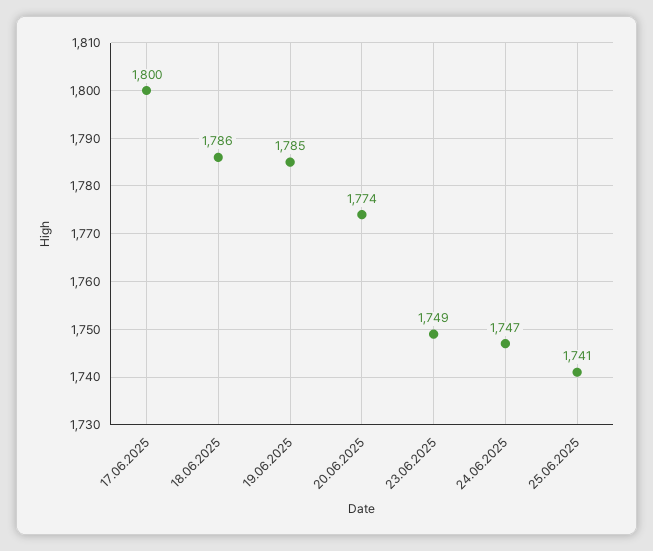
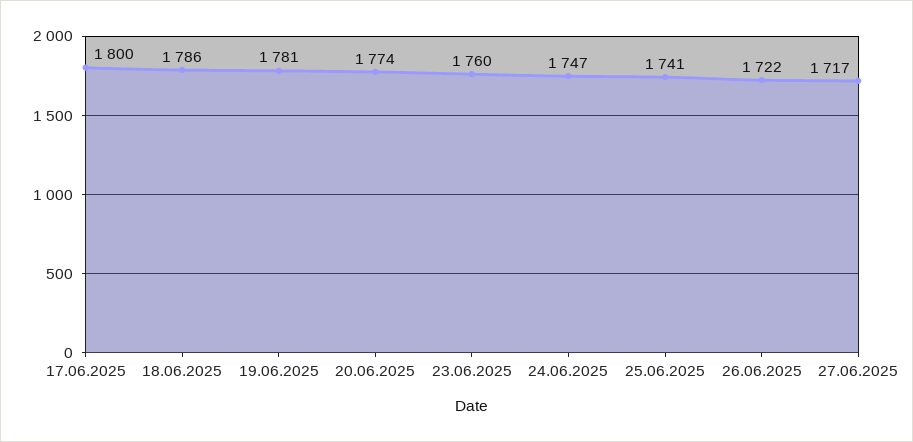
19.06.2025: 1785 -> 1781
23.06.2025: 1749 -> 1760
26.06.2025: none -> 1722
27.06.2025: none -> 1717

